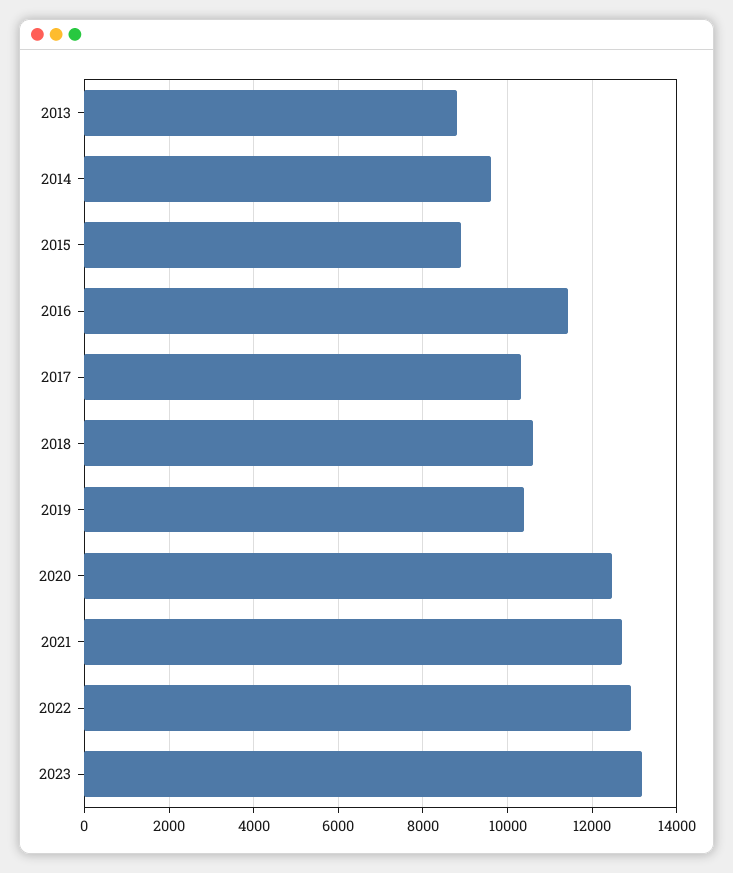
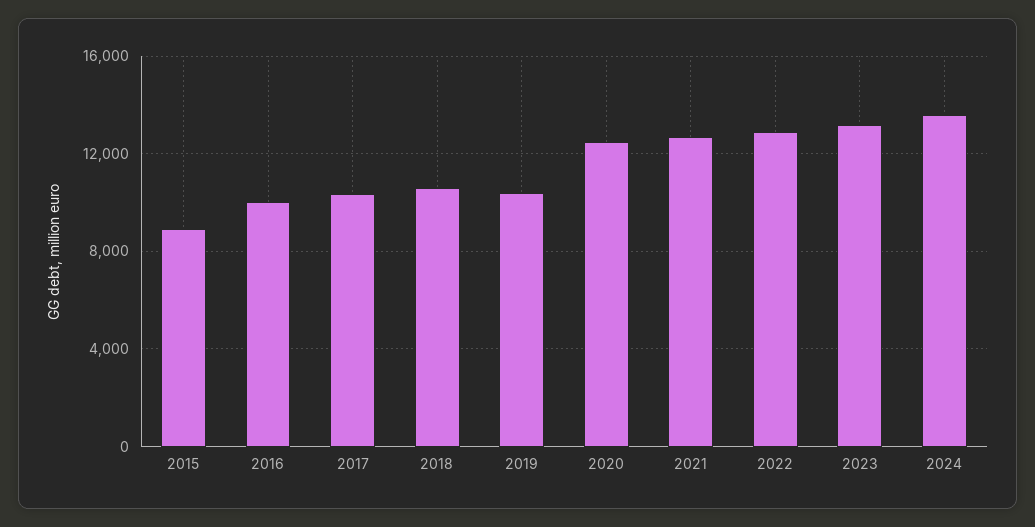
2013: 8800 -> none
2014: 9600 -> none
2016: 11400 -> 10000
2024: none -> 13500

